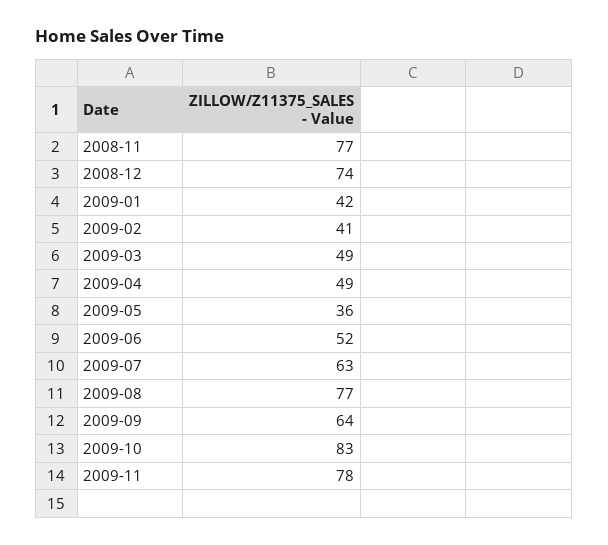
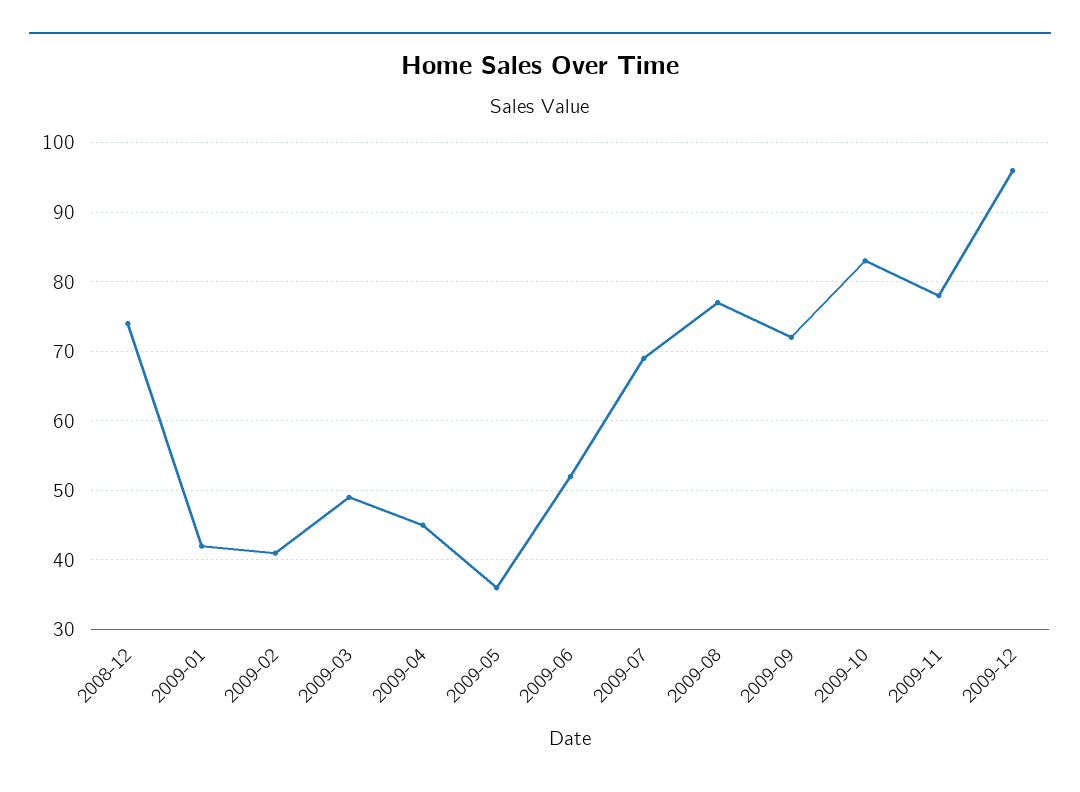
2008-11: 77 -> none
2009-04: 49 -> 45
2009-07: 63 -> 69
2009-09: 64 -> 72
2009-12: none -> 96

